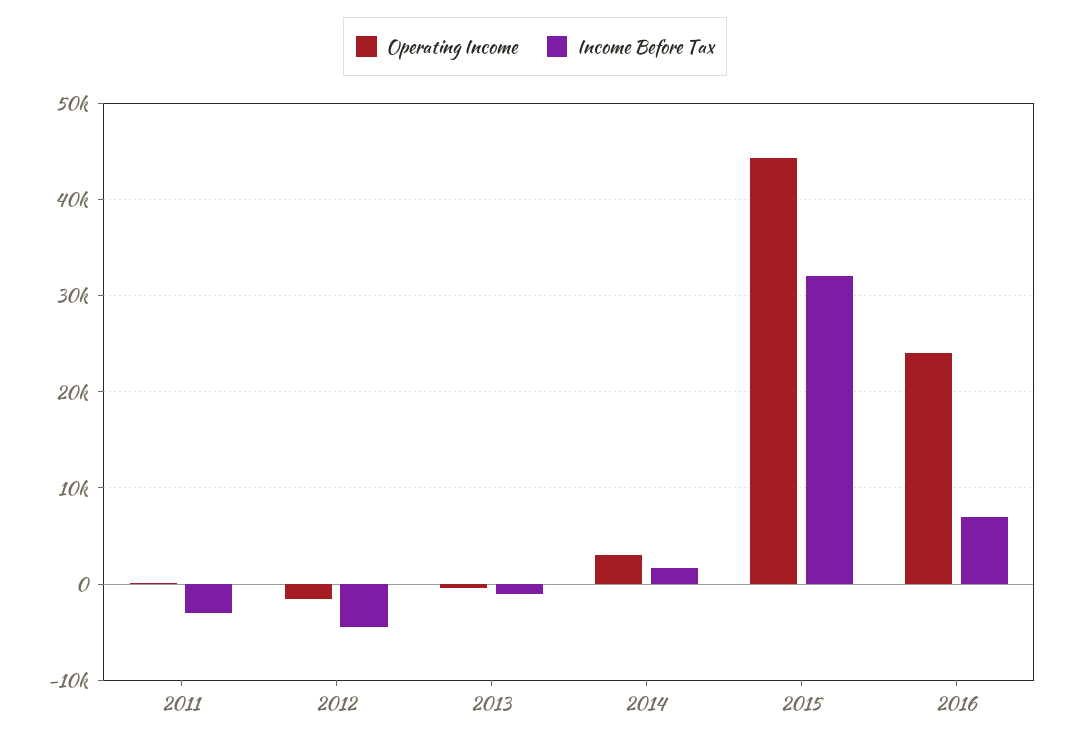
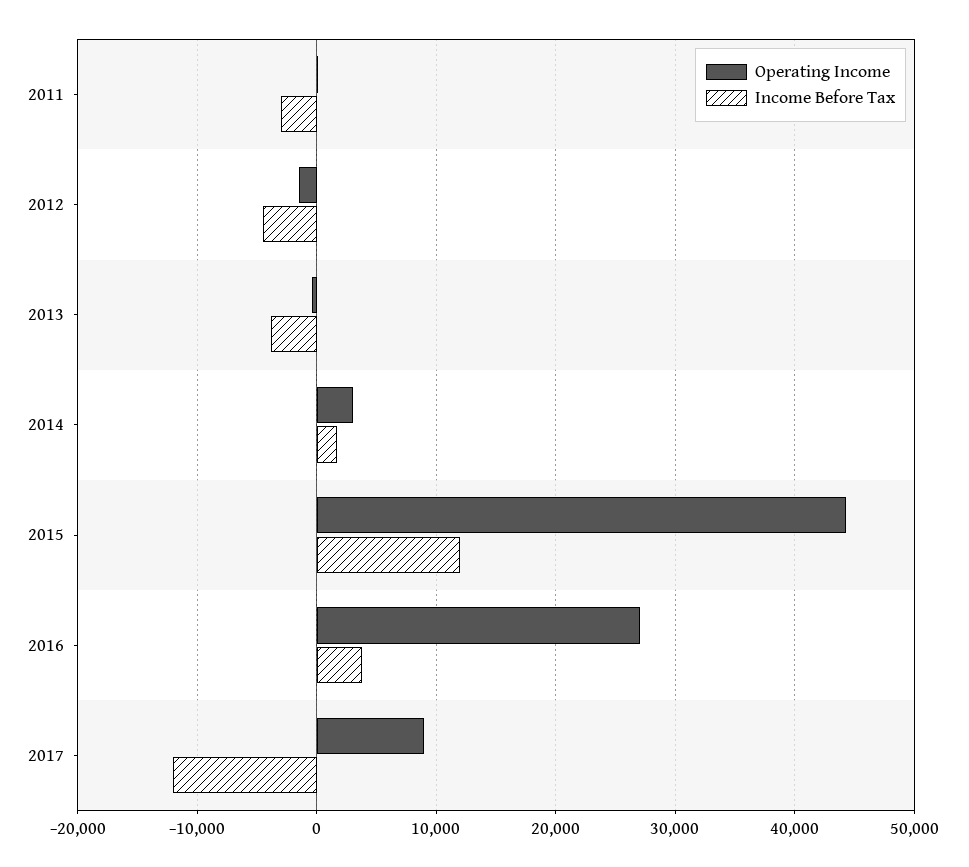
Income Before Tax, 2013: -1000 -> -4000
Income Before Tax, 2015: 32000 -> 12000
Operating Income, 2016: 24000 -> 27000
Income Before Tax, 2016: 7000 -> 4000
Operating Income, 2017: none -> 9000
Income Before Tax, 2017: none -> -12000

